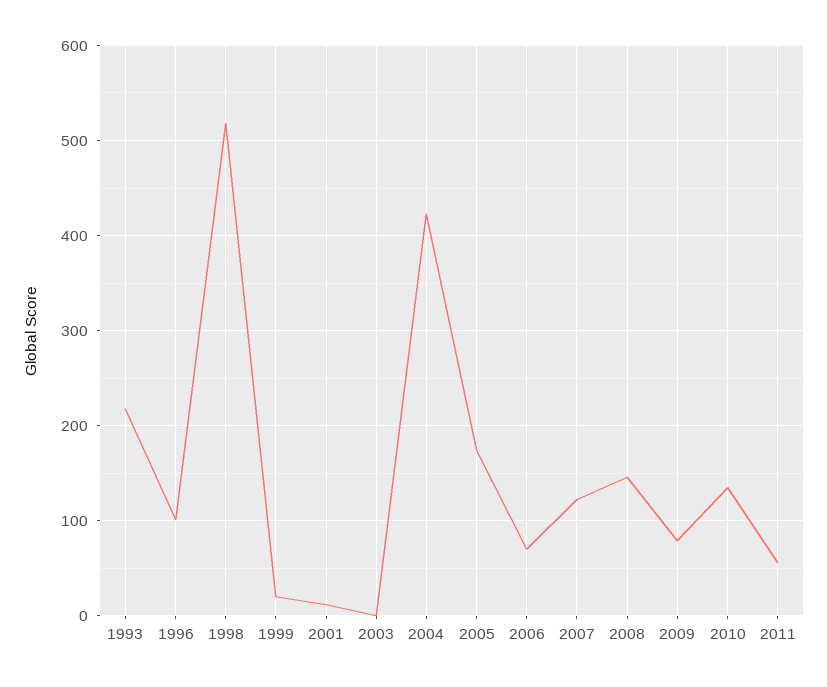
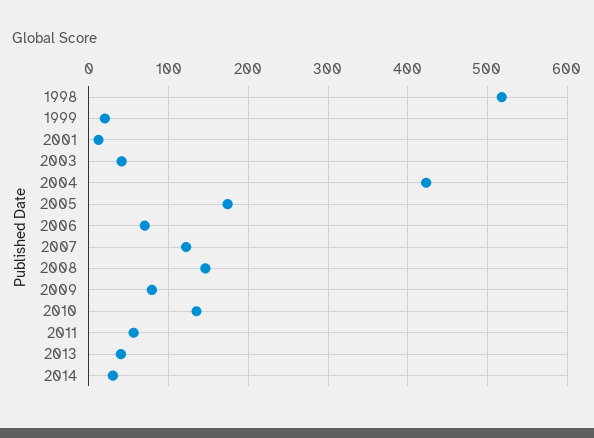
1993: 220 -> none
1996: 100 -> none
2003: 0 -> 40
2013: none -> 40
2014: none -> 30

